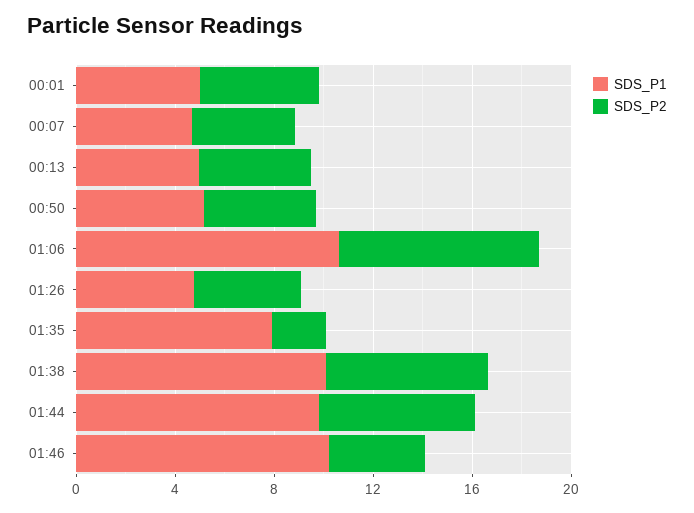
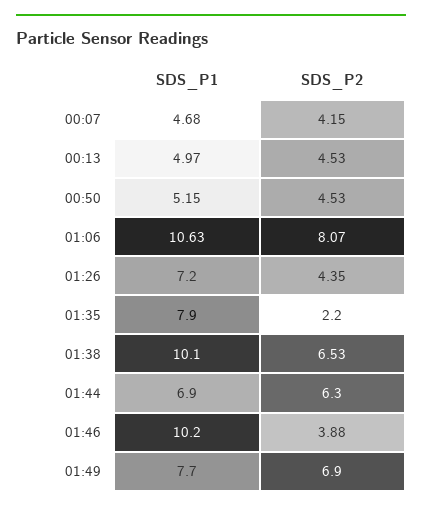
SDS_P1, 00:01: 5 -> none
SDS_P2, 00:01: 5 -> none
SDS_P1, 01:26: 5 -> 7.2
SDS_P1, 01:44: 10 -> 6.9
SDS_P1, 01:49: none -> 7.7
SDS_P2, 01:49: none -> 6.9

